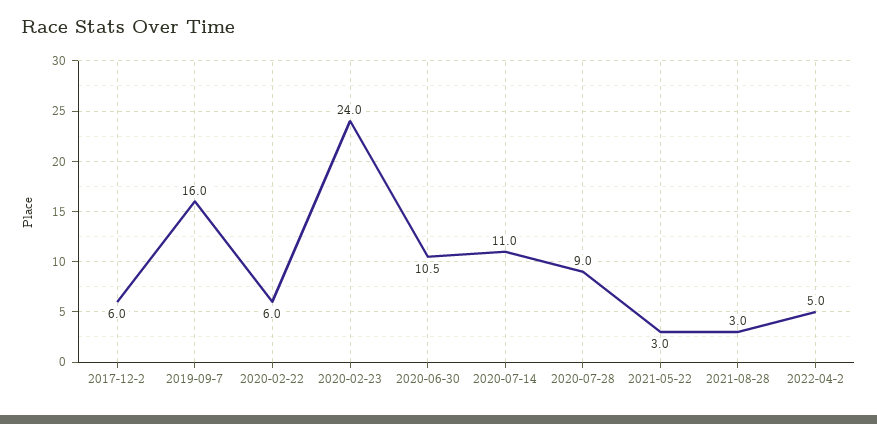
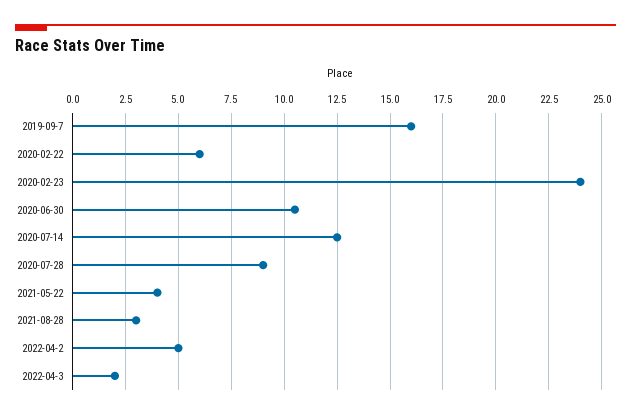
2017-12-2: 6 -> none
2020-07-14: 11 -> 12.5
2021-05-22: 3 -> 4
2022-04-3: none -> 2

